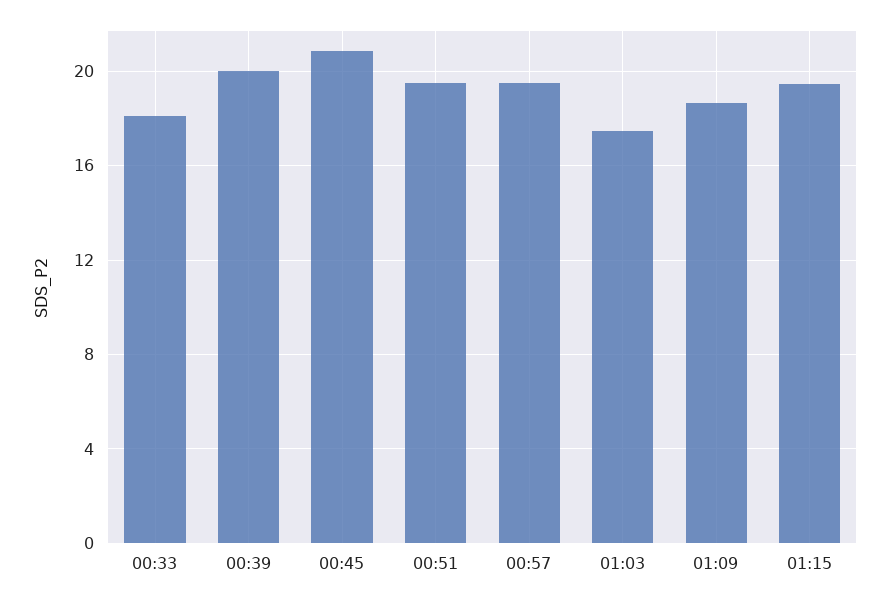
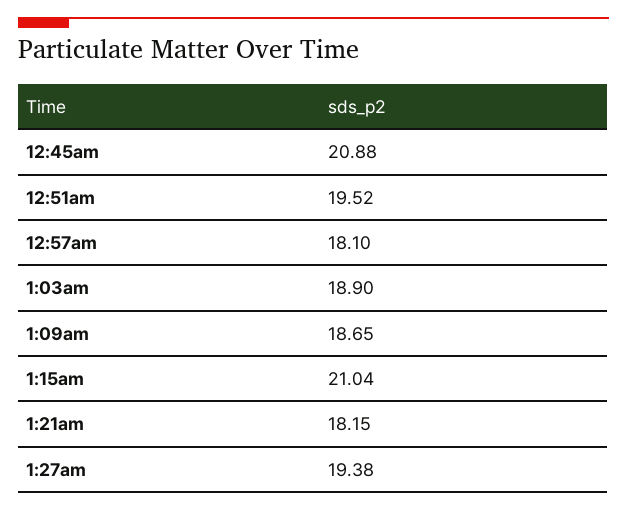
00:33: 18 -> none
00:39: 20 -> none
00:57: 19.5 -> 18.1
01:03: 17.5 -> 18.9
01:15: 19.5 -> 21.04
1:21am: none -> 18.15
1:27am: none -> 19.38

